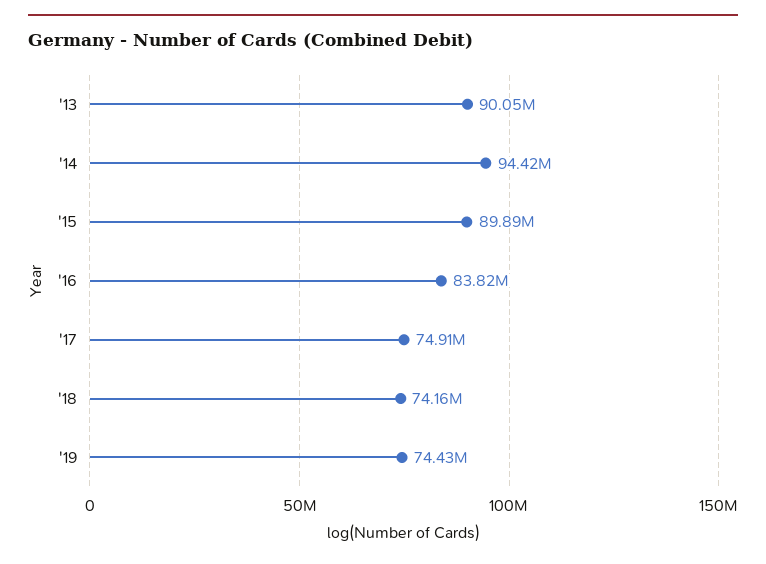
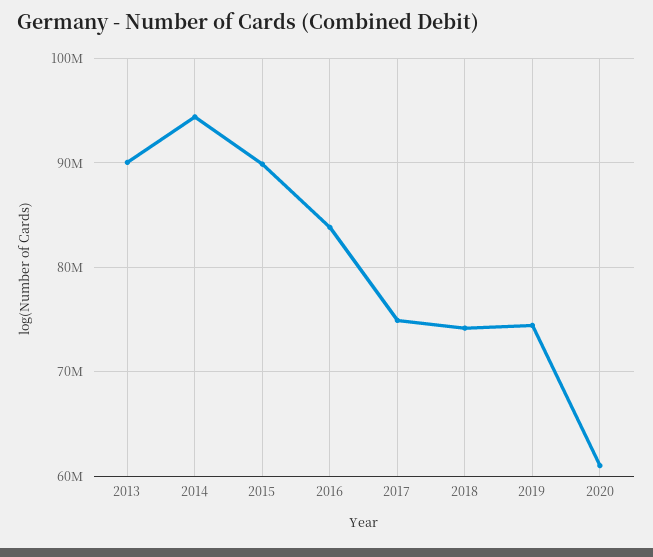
2020: none -> 61000000

